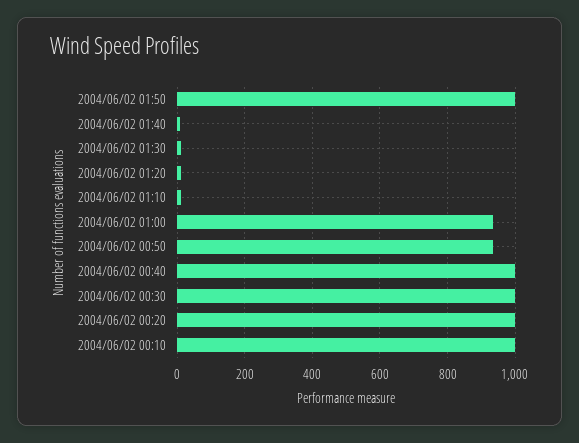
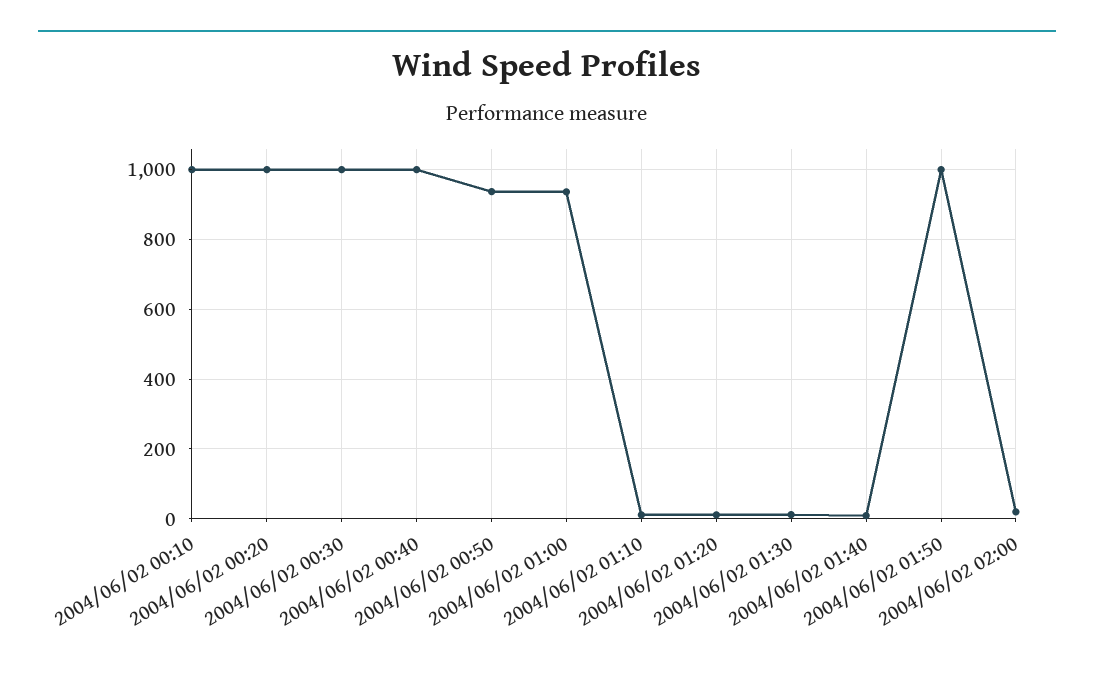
2004/06/02 02:00: none -> 20

